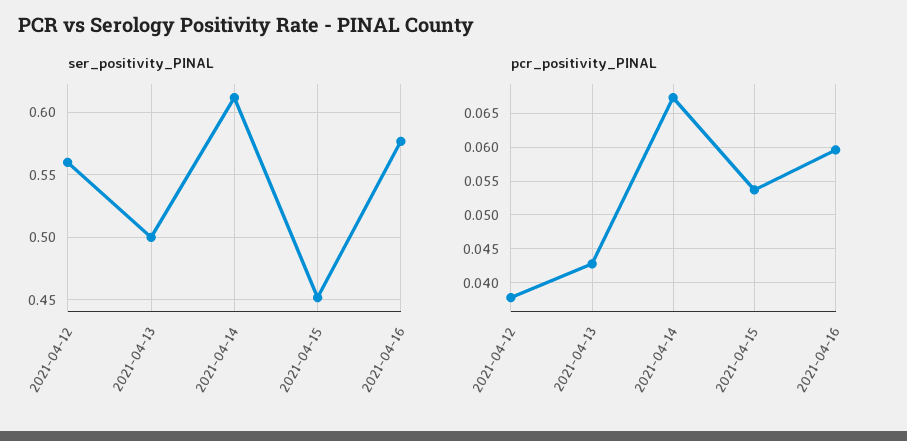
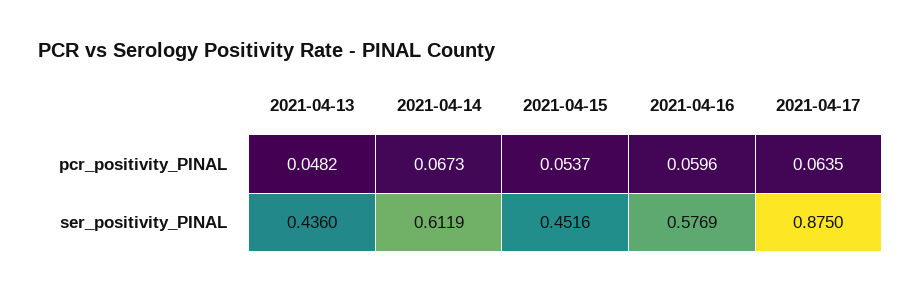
ser_positivity_PINAL, 2021-04-12: 0.56 -> none
ser_positivity_PINAL, 2021-04-13: 0.5 -> 0.436
pcr_positivity_PINAL, 2021-04-12: 0.038 -> none
pcr_positivity_PINAL, 2021-04-13: 0.043 -> 0.0482
pcr_positivity_PINAL, 2021-04-17: none -> 0.0635
ser_positivity_PINAL, 2021-04-17: none -> 0.875

